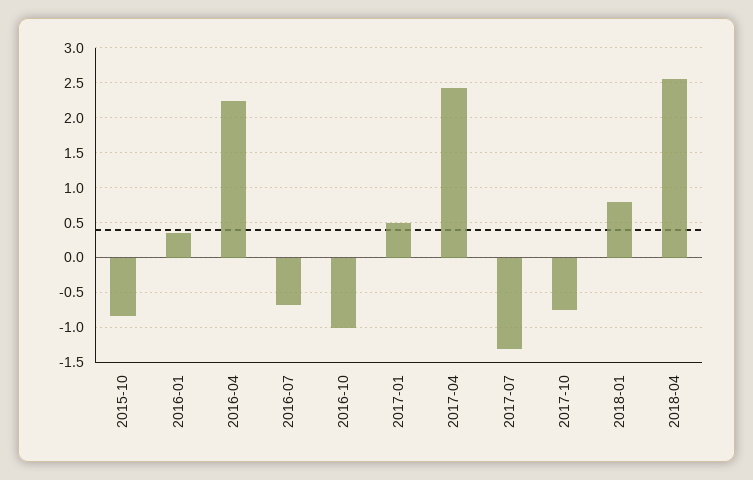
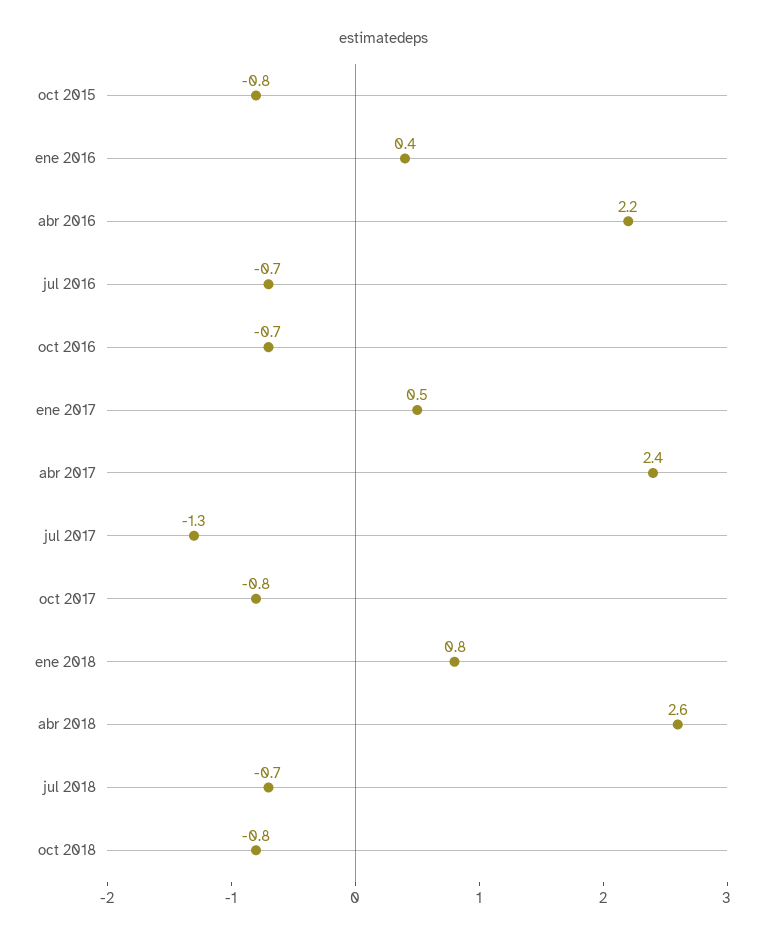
2016-10: -1 -> -0.7
jul 2018: none -> -0.7
oct 2018: none -> -0.8

